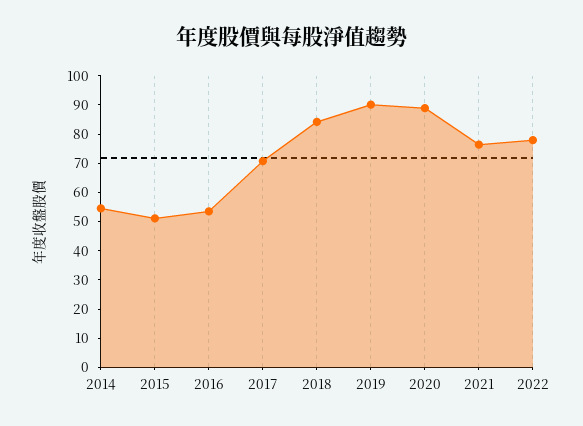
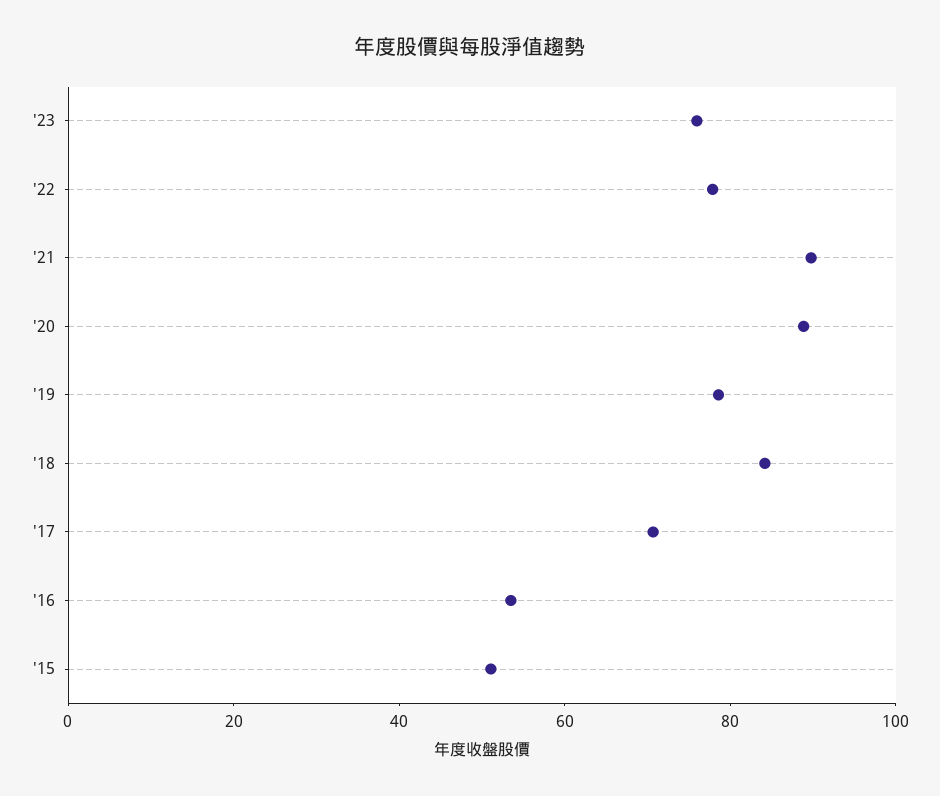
2014: 55 -> none
2019: 90 -> 80
2021: 75 -> 90
'23: none -> 75

